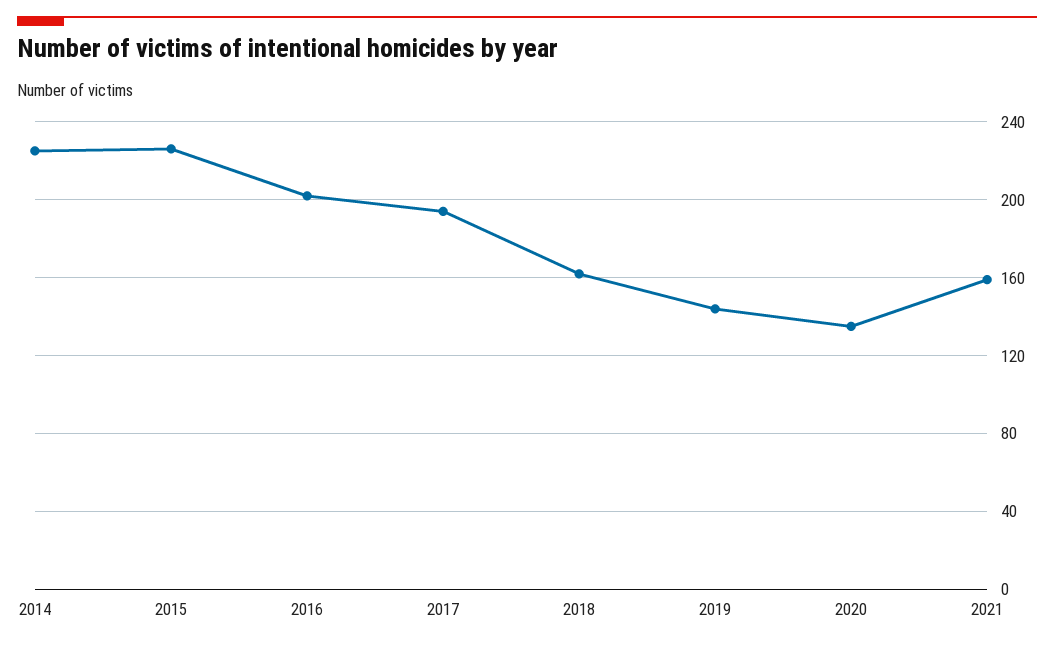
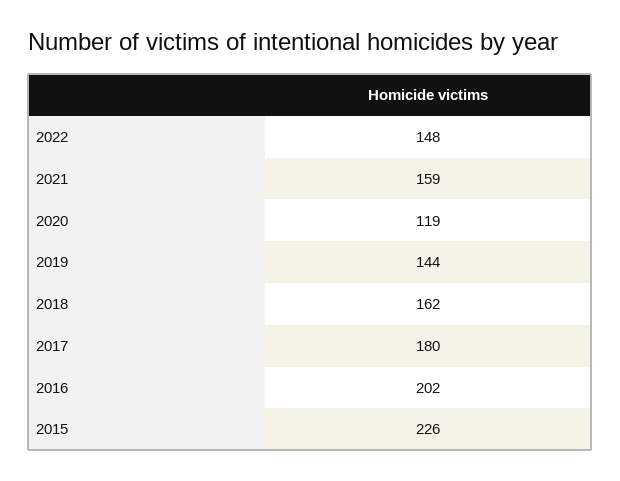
2014: 225 -> none
2017: 195 -> 180
2020: 135 -> 119
2022: none -> 148

